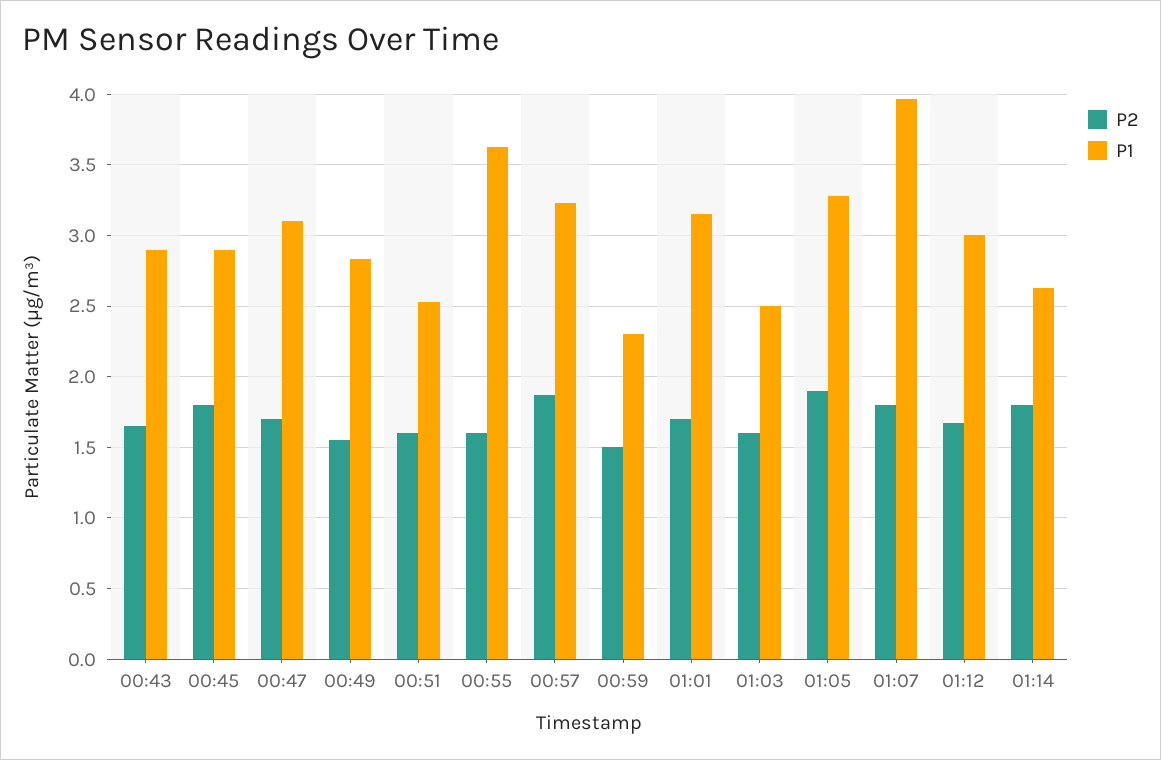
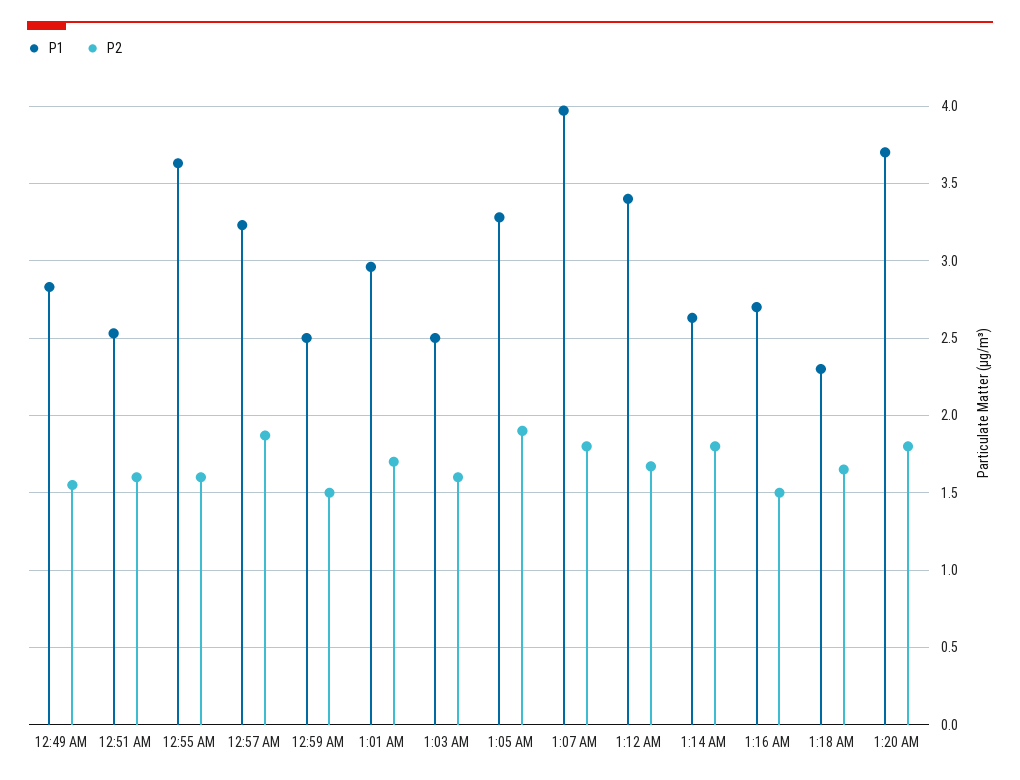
P2, 00:43: 1.65 -> none
P1, 00:43: 2.9 -> none
P2, 00:45: 1.8 -> none
P1, 00:45: 2.9 -> none
P2, 00:47: 1.7 -> none
P1, 00:47: 3.1 -> none
P1, 00:59: 2.3 -> 2.5
P1, 01:01: 3.15 -> 2.95
P1, 01:12: 3 -> 3.4
P1, 1:16 AM: none -> 2.7
P2, 1:16 AM: none -> 1.5
P1, 1:18 AM: none -> 2.3
P2, 1:18 AM: none -> 1.65
P1, 1:20 AM: none -> 3.7
P2, 1:20 AM: none -> 1.8

